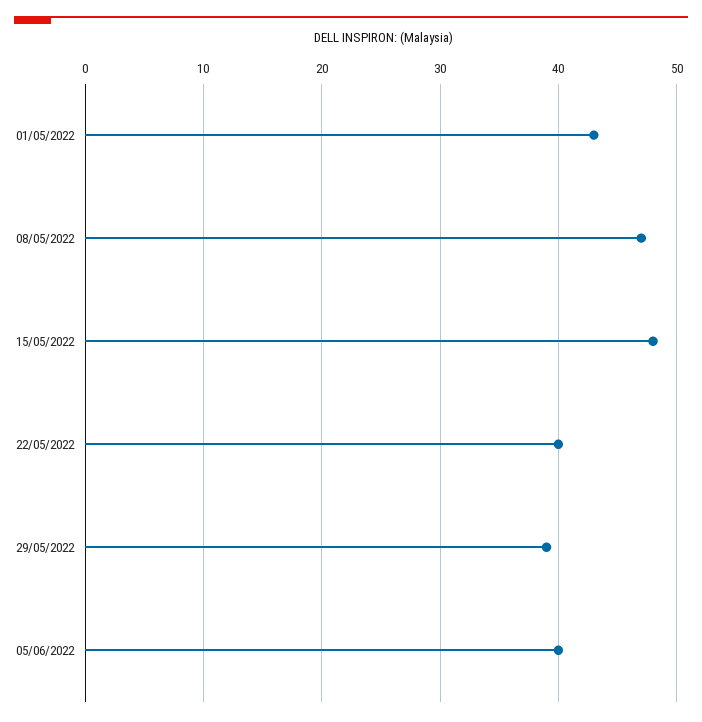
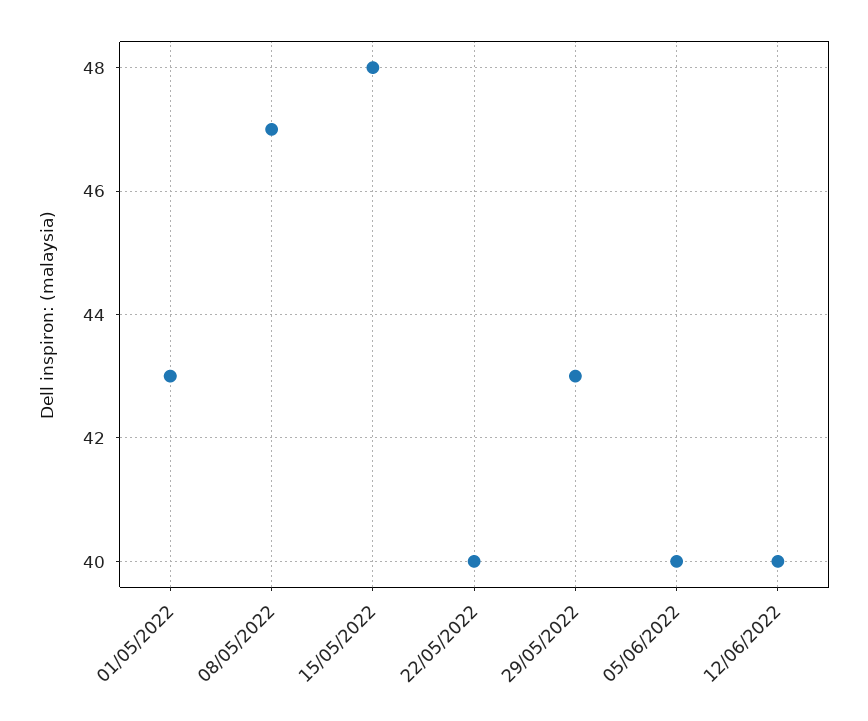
29/05/2022: 39 -> 43
12/06/2022: none -> 40

